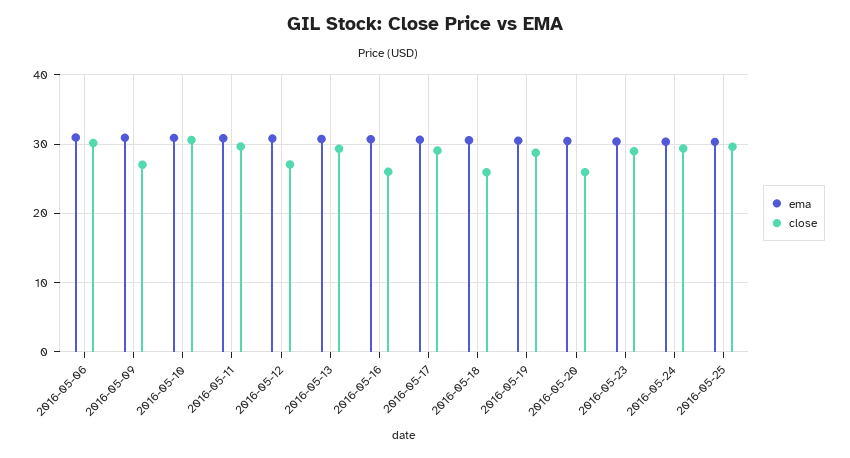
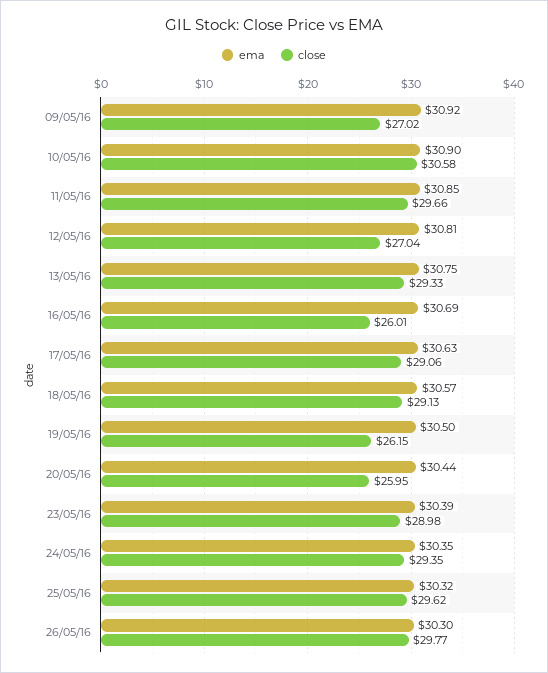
ema, 2016-05-06: 31 -> none
close, 2016-05-06: 30 -> none
close, 2016-05-18: 26 -> 29.13
close, 2016-05-19: 29 -> 26.15
ema, 26/05/16: none -> 30.3
close, 26/05/16: none -> 29.77

